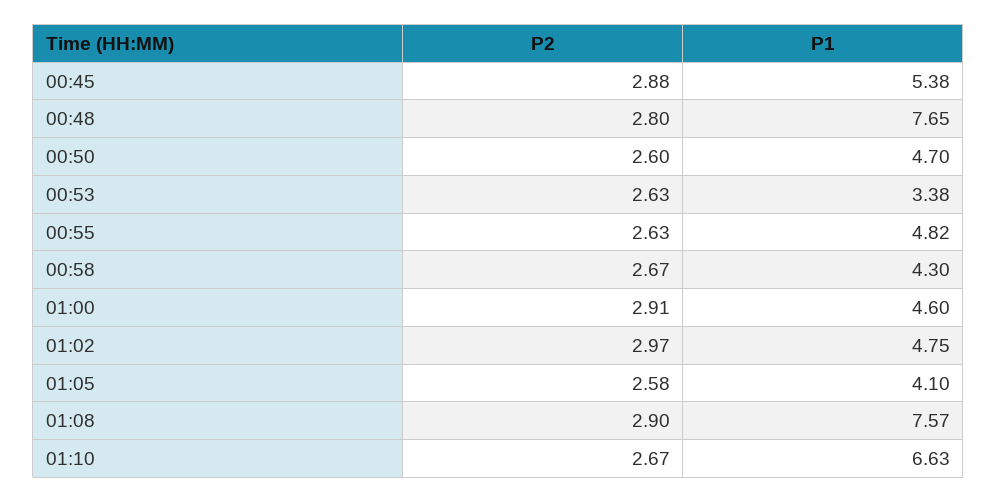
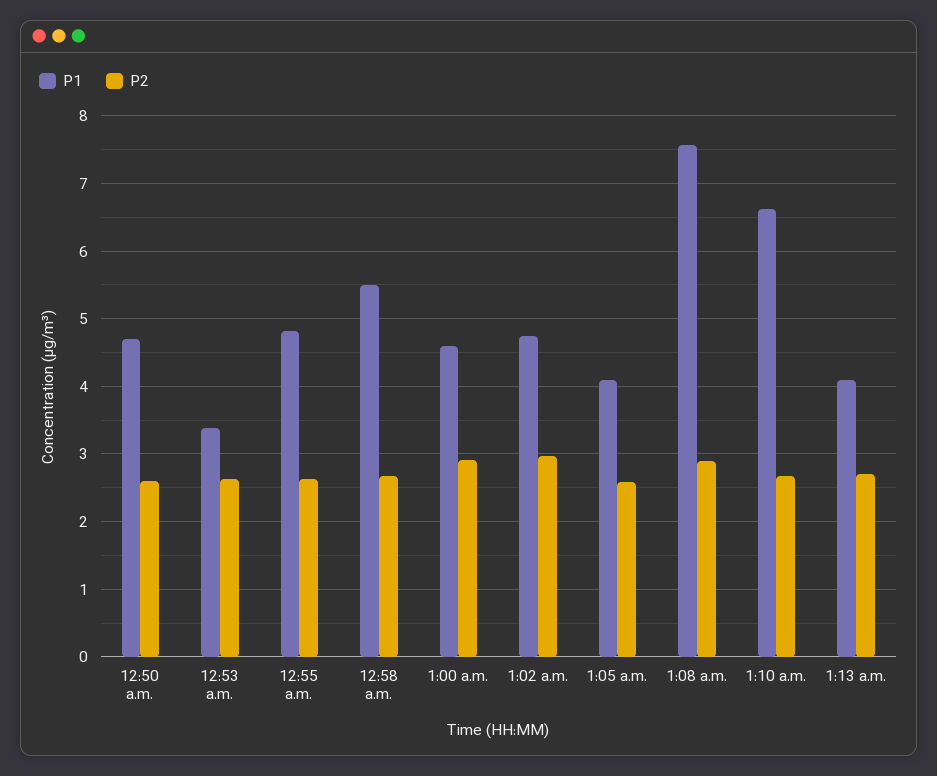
P2, 00:45: 2.88 -> none
P1, 00:45: 5.38 -> none
P2, 00:48: 2.8 -> none
P1, 00:48: 7.65 -> none
P1, 00:58: 4.3 -> 5.5
P1, 1:13 a.m.: none -> 4.1
P2, 1:13 a.m.: none -> 2.7

